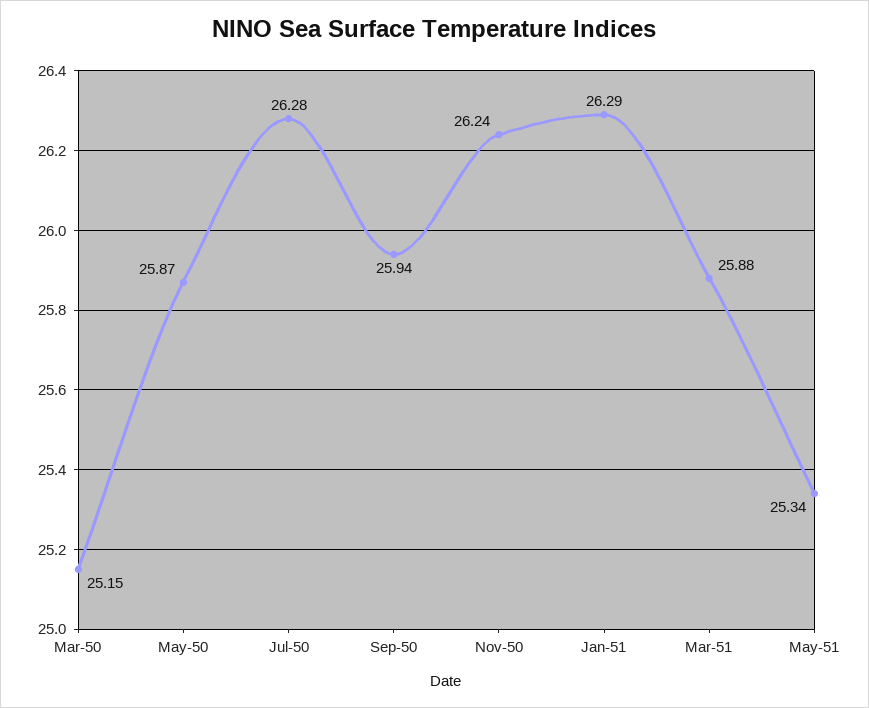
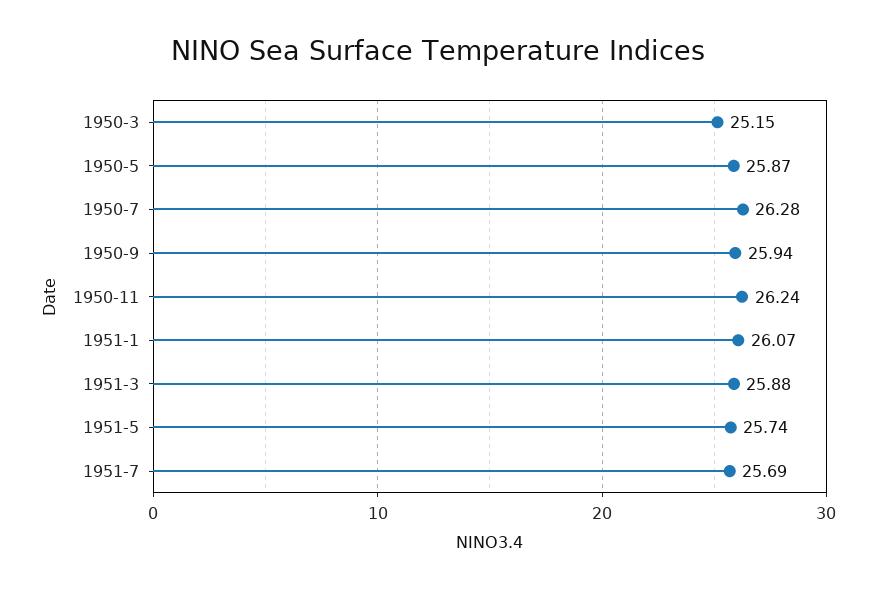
Jan-51: 26.29 -> 26.07
May-51: 25.34 -> 25.74
1951-7: none -> 25.69

